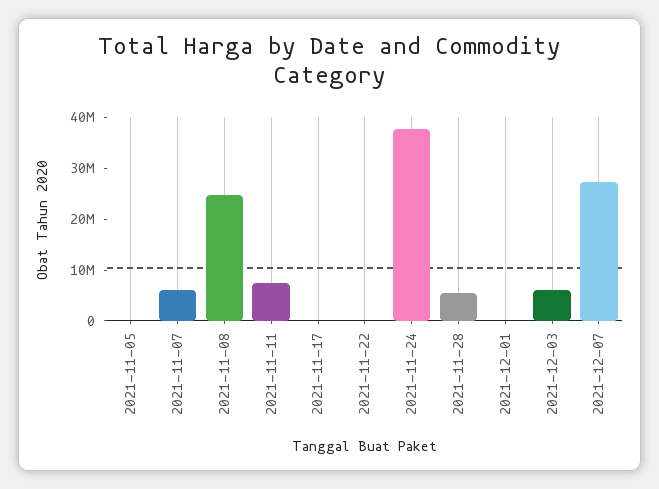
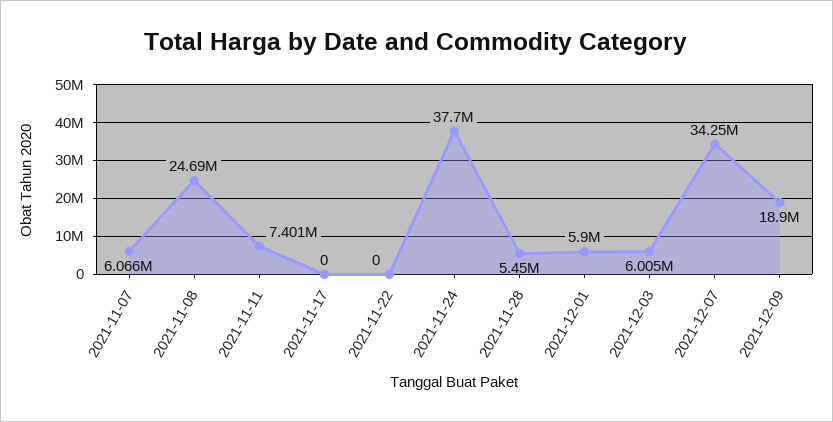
2021-11-05: 0 -> none
2021-12-01: 0 -> 5900000
2021-12-07: 28000000 -> 34250000
2021-12-09: none -> 18900000

